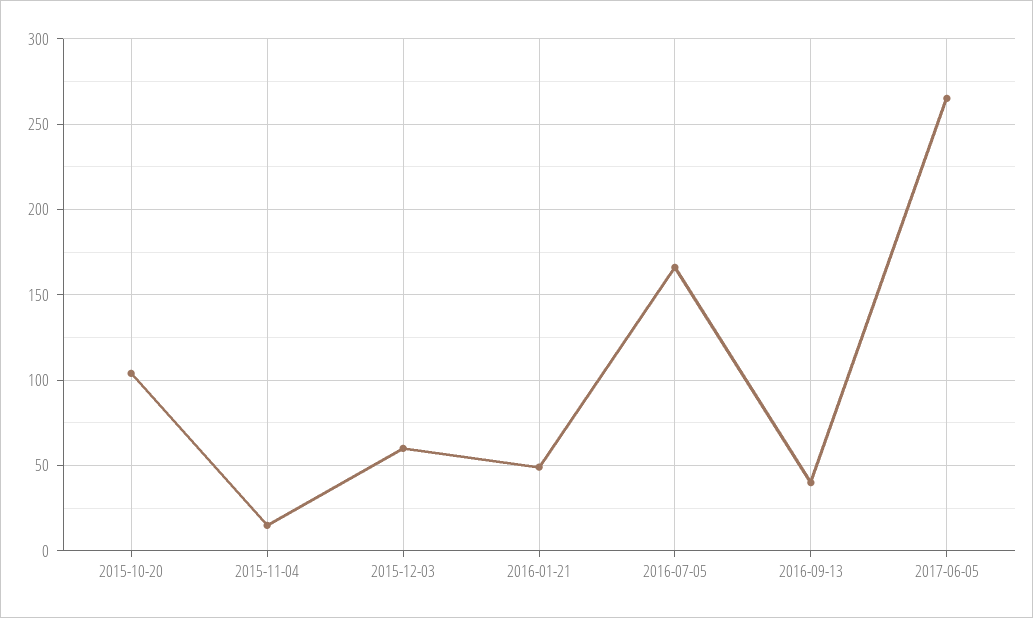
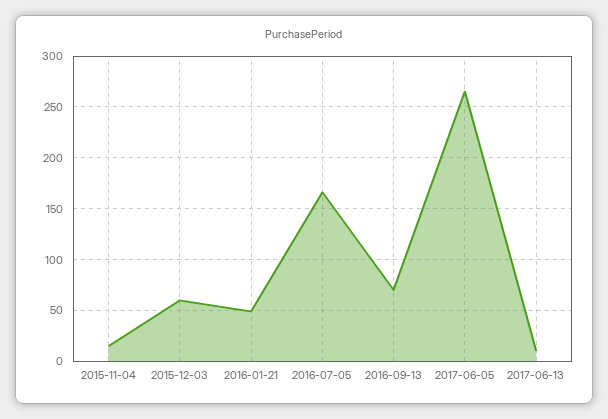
2015-10-20: 105 -> none
2016-09-13: 40 -> 70
2017-06-13: none -> 10

